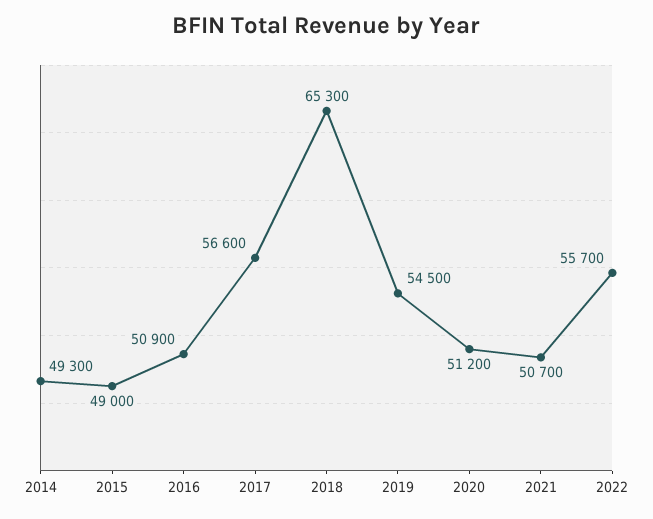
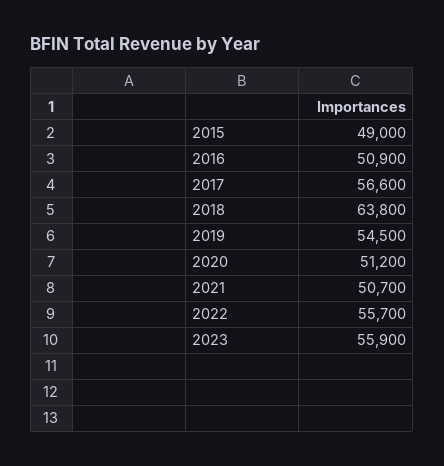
2014: 49300 -> none
2018: 65300 -> 63800
2023: none -> 55900

